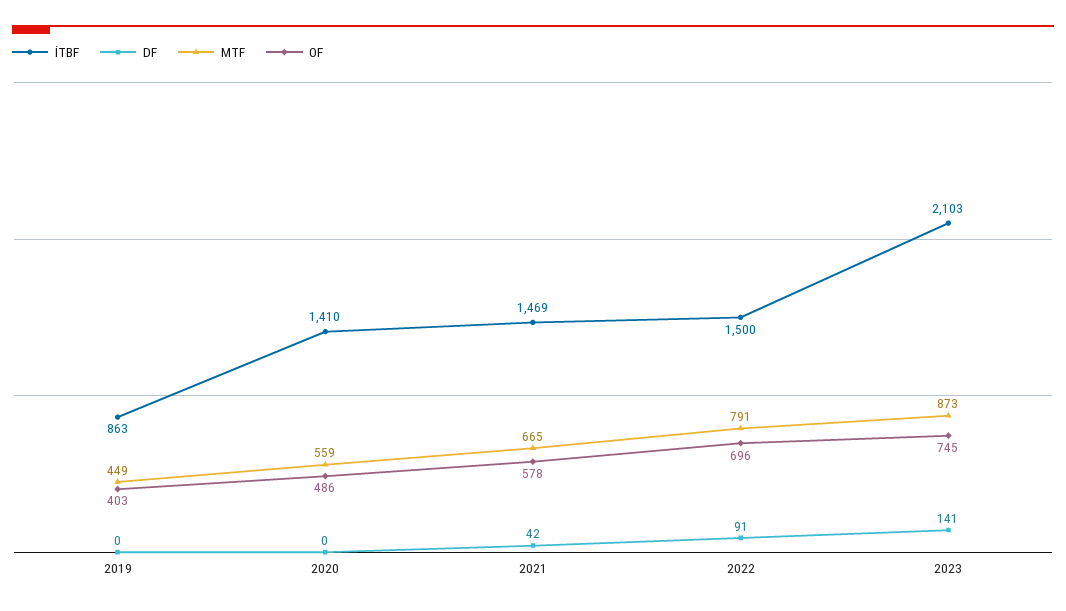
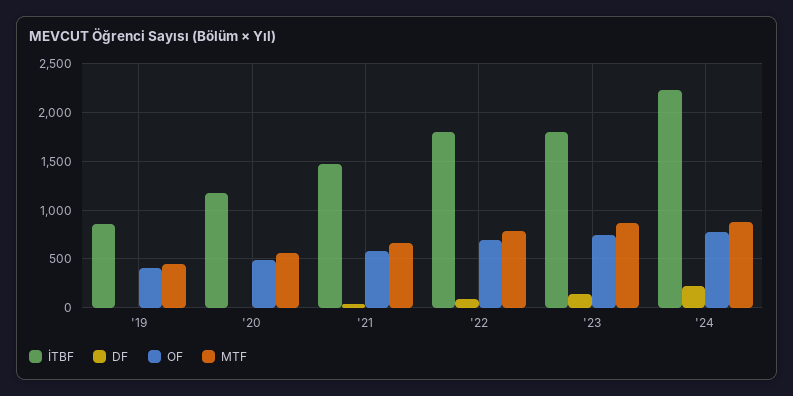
İTBF, 2020: 1410 -> 1200
İTBF, 2022: 1500 -> 1800
İTBF, 2023: 2103 -> 1800
İTBF, '24: none -> 2200
DF, '24: none -> 200
OF, '24: none -> 800
MTF, '24: none -> 900

